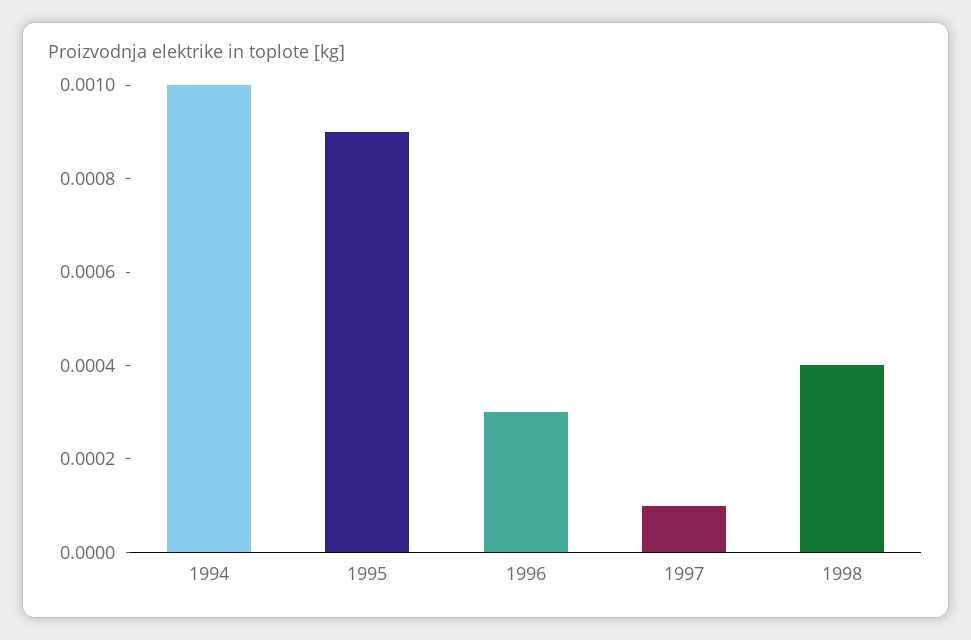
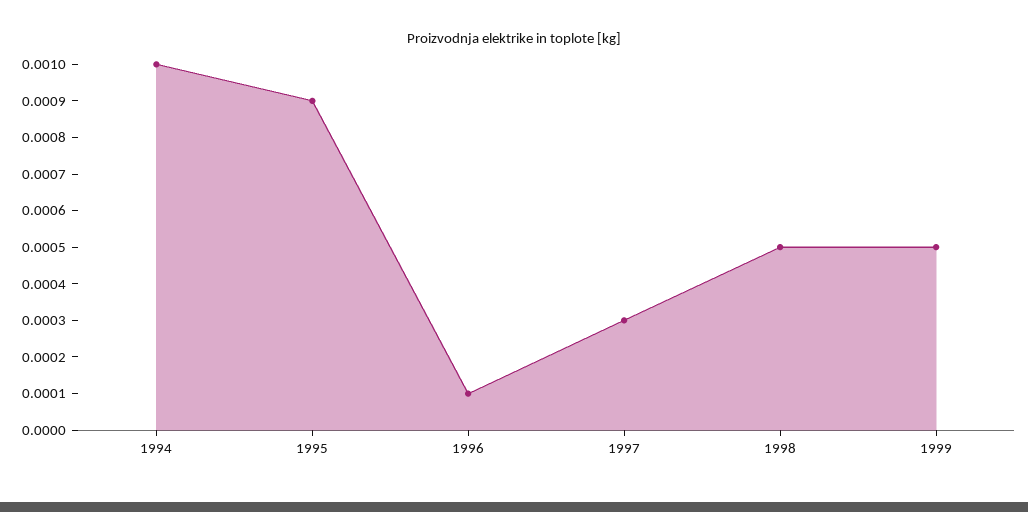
1996: 0.0003 -> 0.0001
1997: 0.0001 -> 0.0003
1998: 0.0004 -> 0.0005
1999: none -> 0.0005

